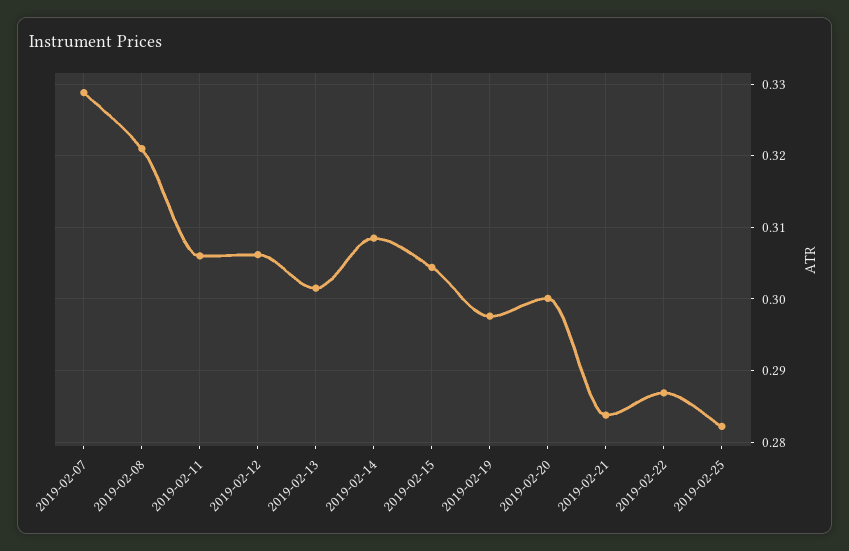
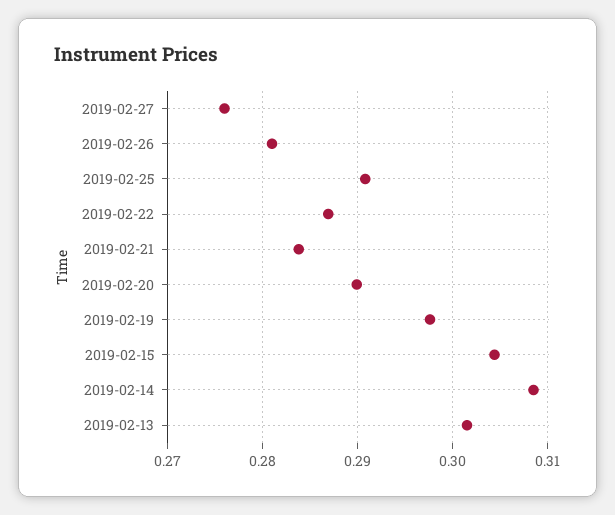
2019-02-07: 0.329 -> none
2019-02-08: 0.321 -> none
2019-02-11: 0.306 -> none
2019-02-12: 0.306 -> none
2019-02-20: 0.3 -> 0.29
2019-02-25: 0.282 -> 0.291
2019-02-27: none -> 0.276
2019-02-26: none -> 0.281

